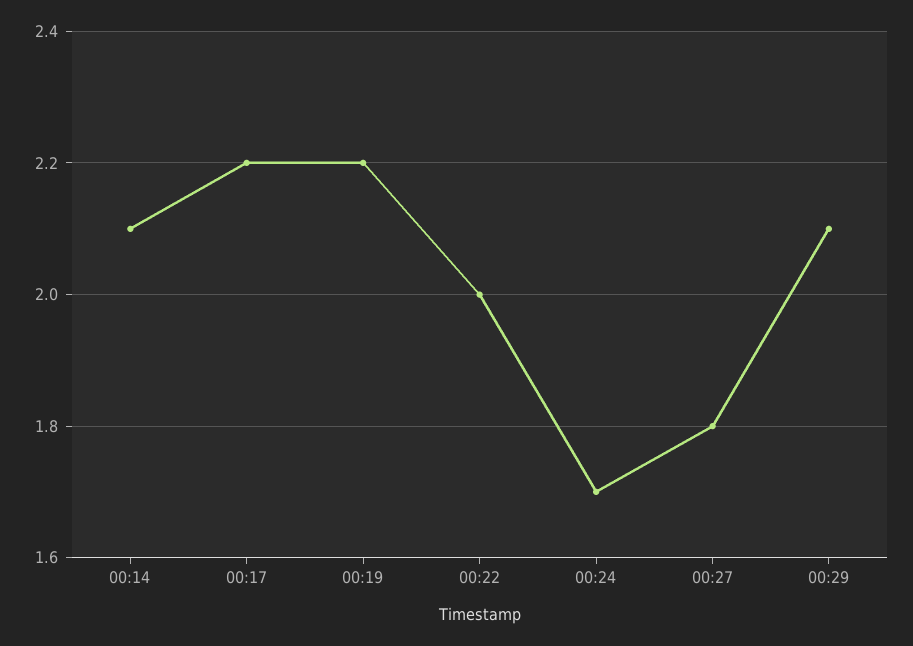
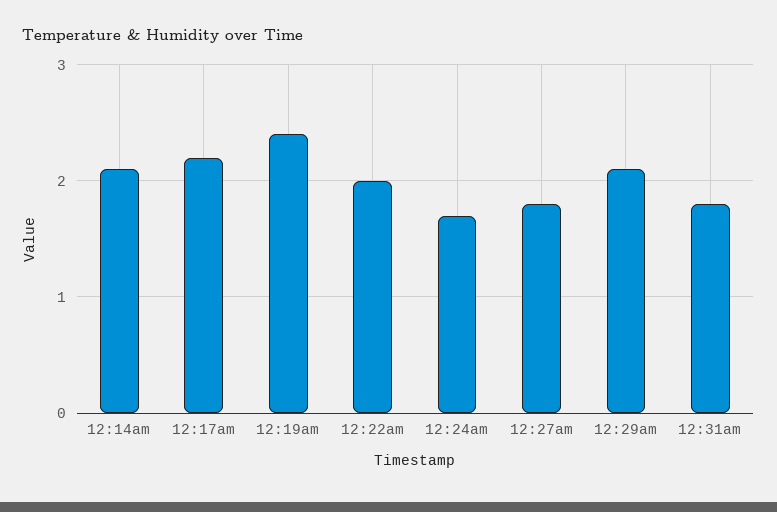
00:19: 2.2 -> 2.4
12:31am: none -> 1.8

